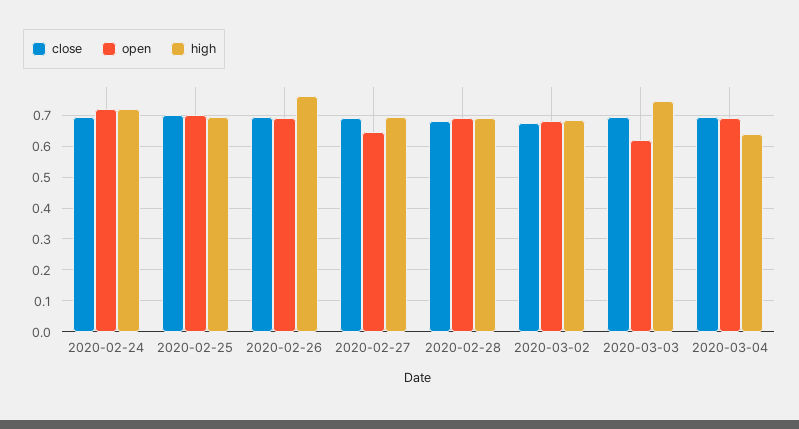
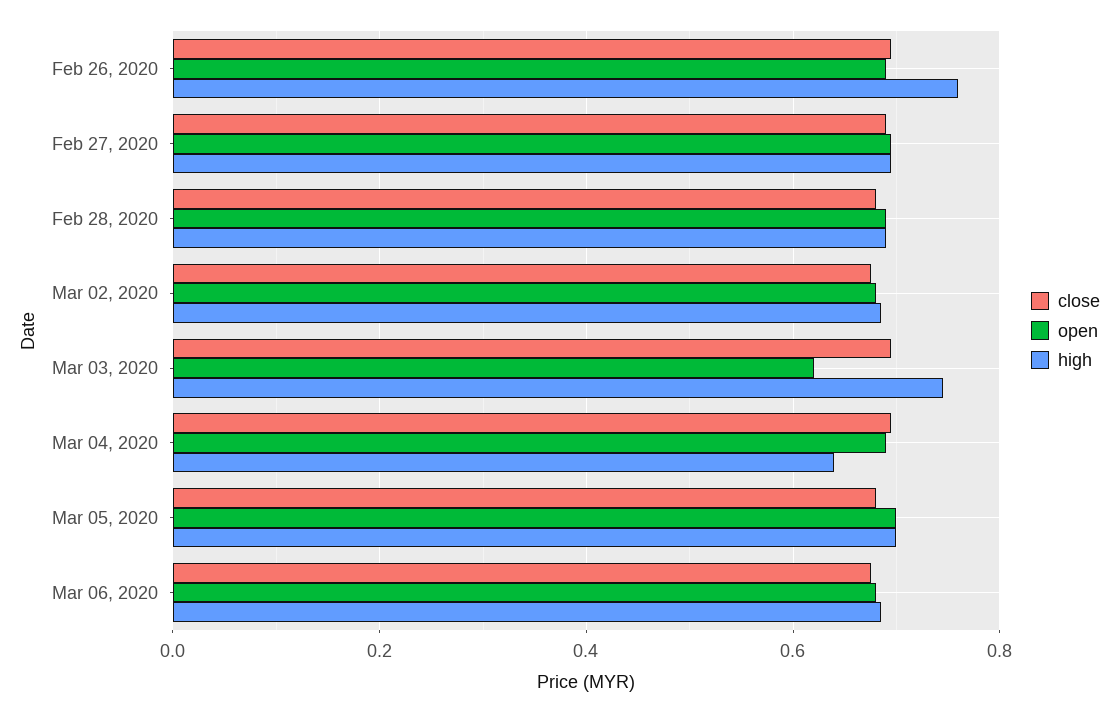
close, 2020-02-24: 0.7 -> none
open, 2020-02-24: 0.72 -> none
high, 2020-02-24: 0.72 -> none
close, 2020-02-25: 0.7 -> none
open, 2020-02-25: 0.7 -> none
high, 2020-02-25: 0.7 -> none
open, 2020-02-27: 0.64 -> 0.7
close, Mar 05, 2020: none -> 0.68
open, Mar 05, 2020: none -> 0.7
high, Mar 05, 2020: none -> 0.7
close, Mar 06, 2020: none -> 0.68
open, Mar 06, 2020: none -> 0.68
high, Mar 06, 2020: none -> 0.68

